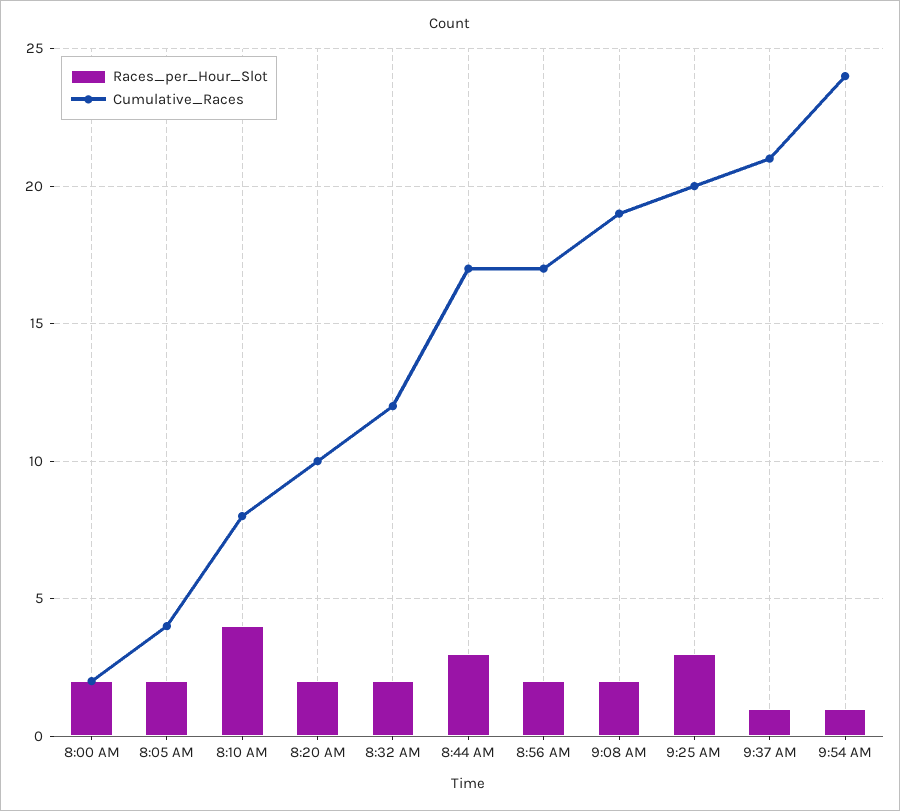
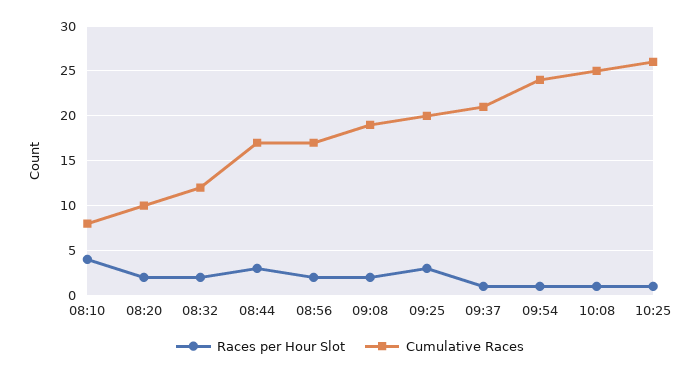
Races_per_Hour_Slot, 8:00 AM: 2 -> none
Cumulative_Races, 8:00 AM: 2 -> none
Races_per_Hour_Slot, 8:05 AM: 2 -> none
Cumulative_Races, 8:05 AM: 4 -> none
Races_per_Hour_Slot, 10:08: none -> 1
Cumulative_Races, 10:08: none -> 25
Races_per_Hour_Slot, 10:25: none -> 1
Cumulative_Races, 10:25: none -> 26

